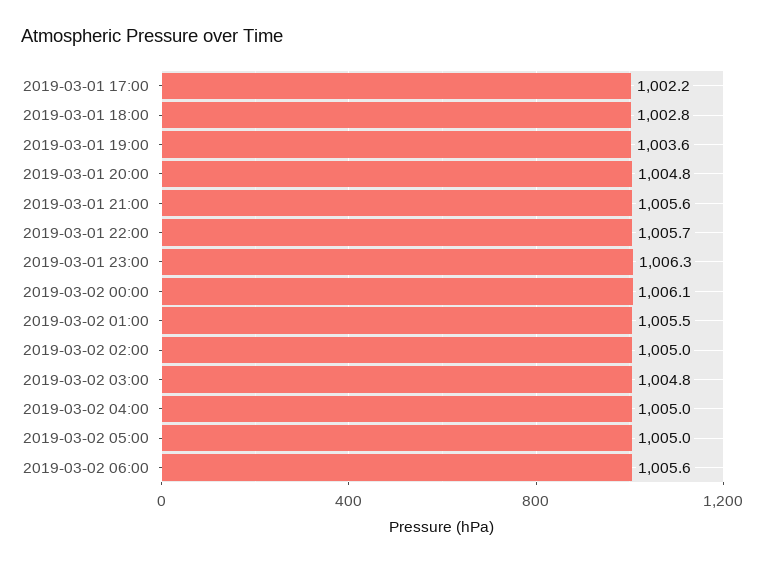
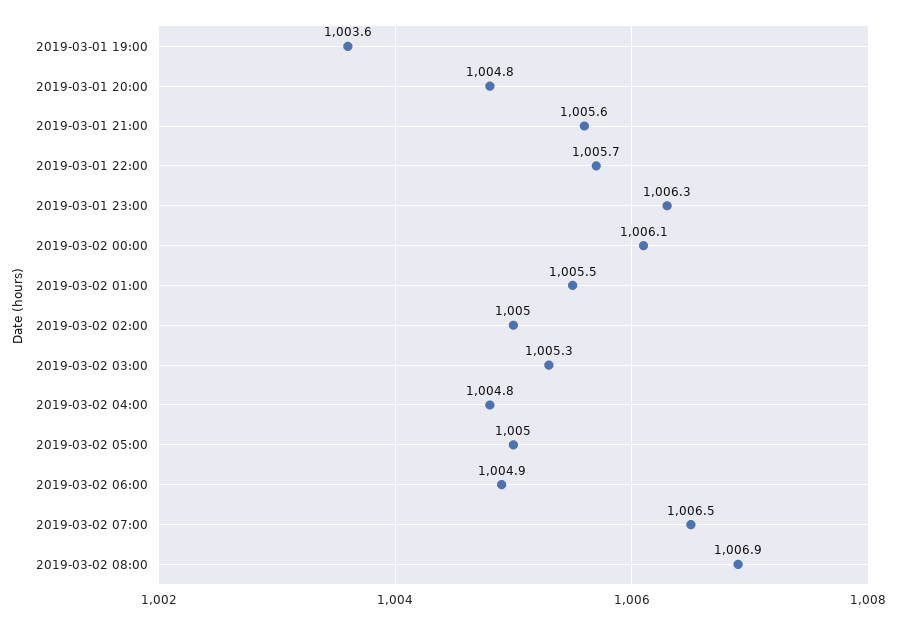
2019-03-01 17:00: 1002.2 -> none
2019-03-01 18:00: 1002.8 -> none
2019-03-02 03:00: 1004.8 -> 1005.3
2019-03-02 04:00: 1005 -> 1004.8
2019-03-02 06:00: 1005.6 -> 1004.9
2019-03-02 07:00: none -> 1006.5
2019-03-02 08:00: none -> 1006.9

